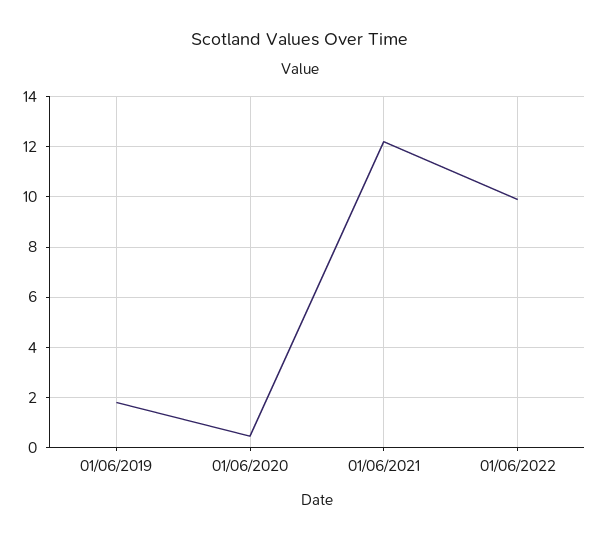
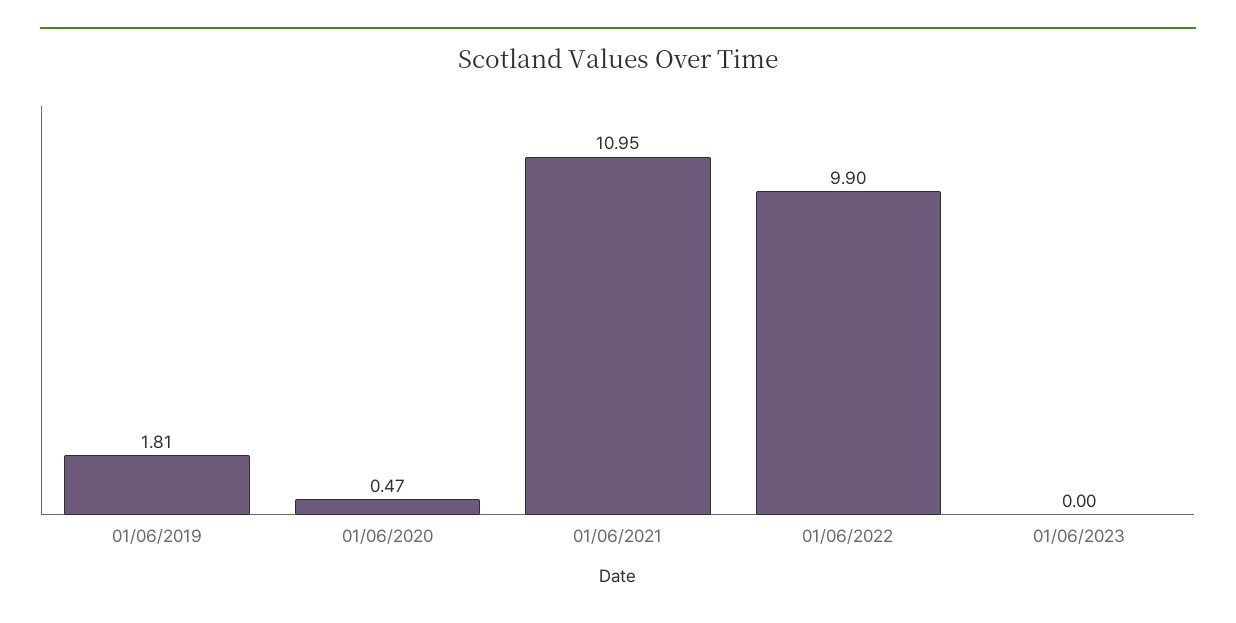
01/06/2021: 12.25 -> 10.95
01/06/2023: none -> 0

